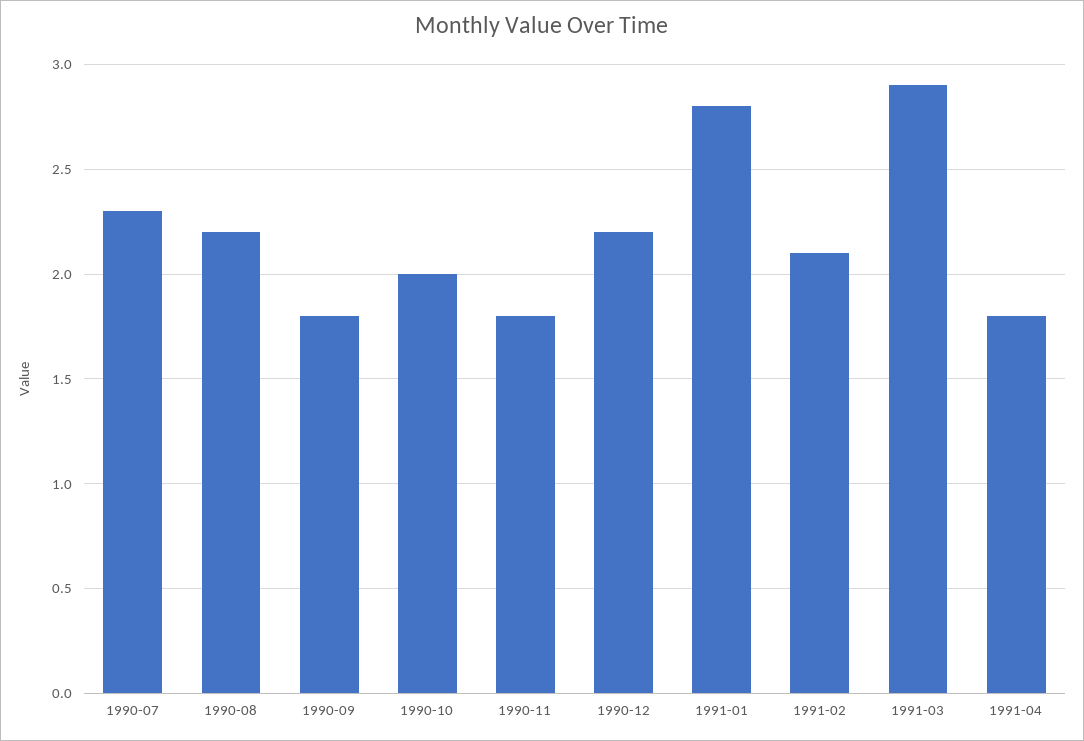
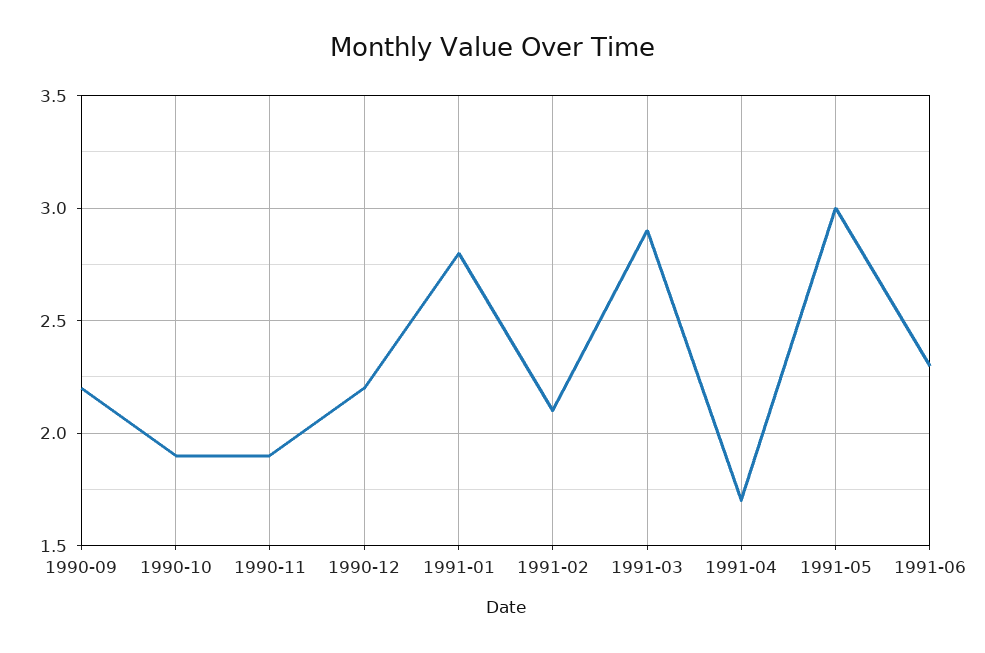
1990-07: 2.3 -> none
1990-08: 2.2 -> none
1990-09: 1.8 -> 2.2
1990-10: 2 -> 1.9
1990-11: 1.8 -> 1.9
1991-04: 1.8 -> 1.7
1991-05: none -> 3
1991-06: none -> 2.3

